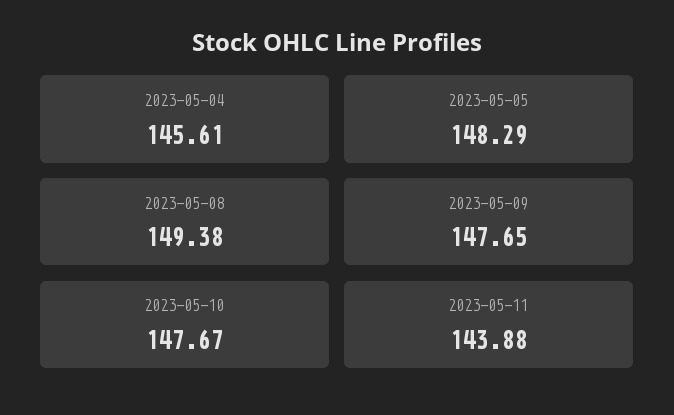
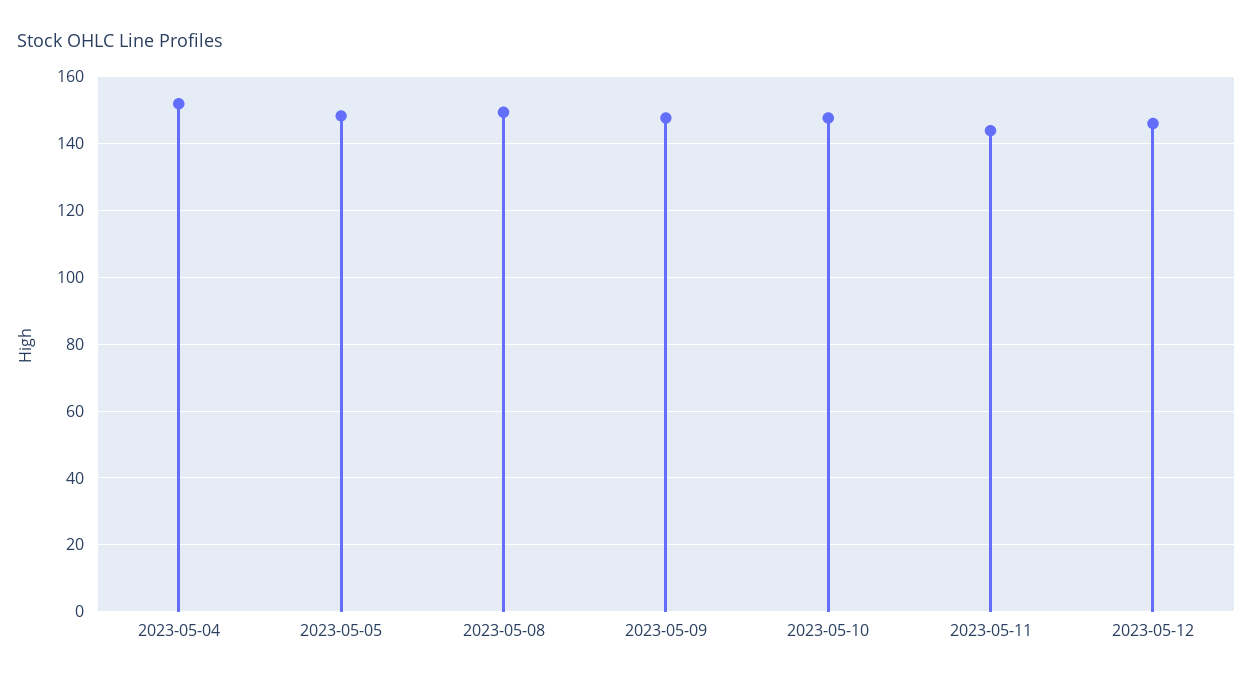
2023-05-04: 145.61 -> 152
2023-05-12: none -> 146

